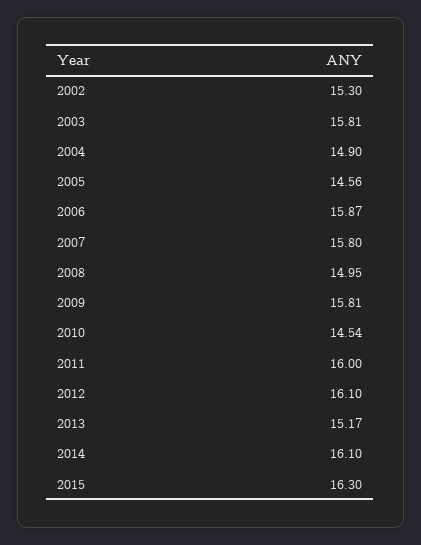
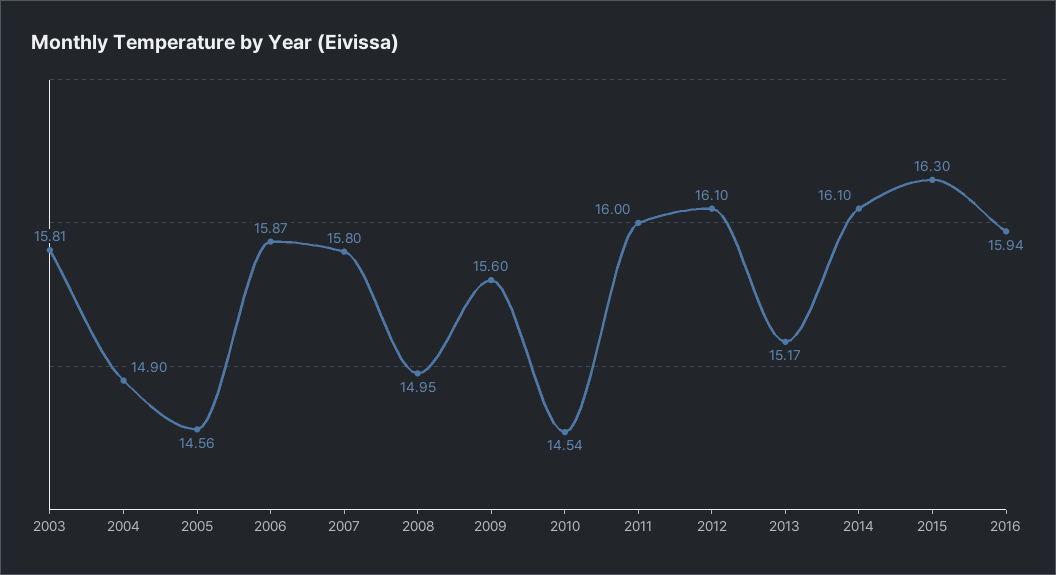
2002: 15.3 -> none
2009: 15.81 -> 15.6
2016: none -> 15.94

